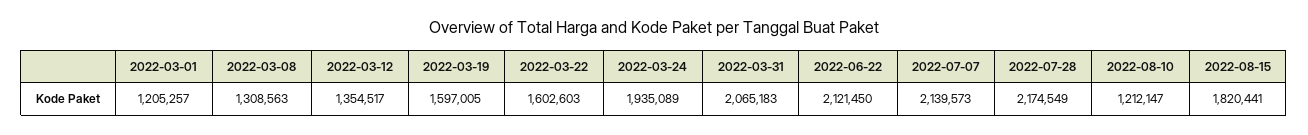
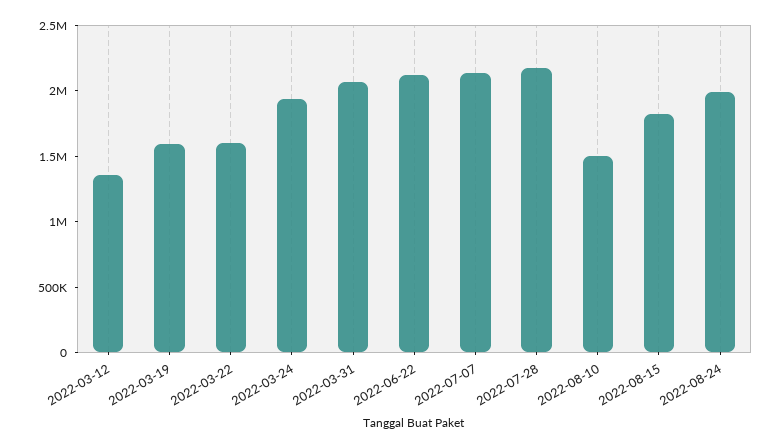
2022-03-01: 1205257 -> none
2022-03-08: 1308563 -> none
2022-08-10: 1212147 -> 1500000
2022-08-24: none -> 2000000

